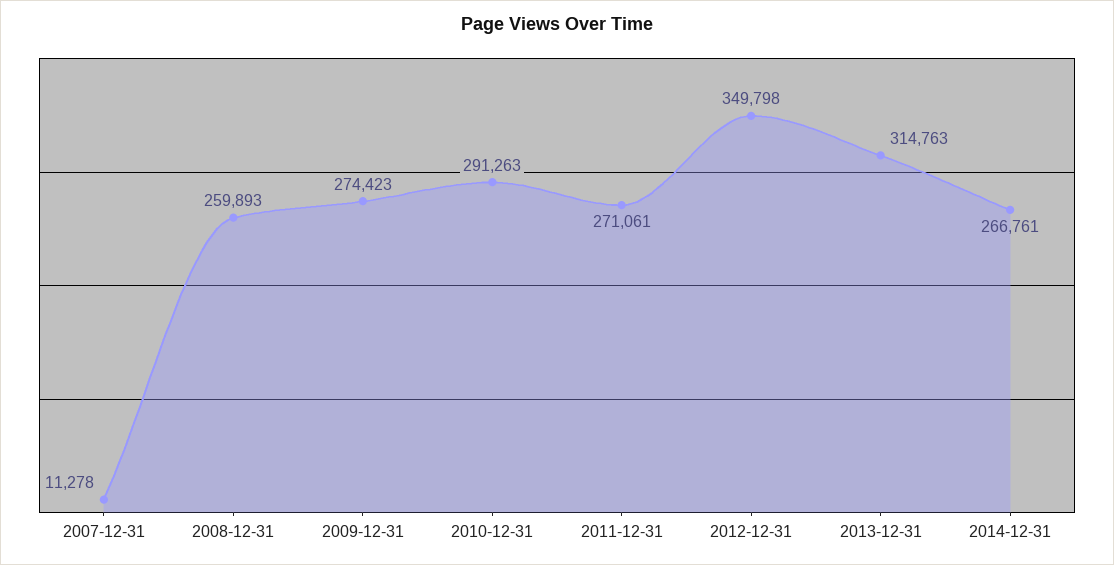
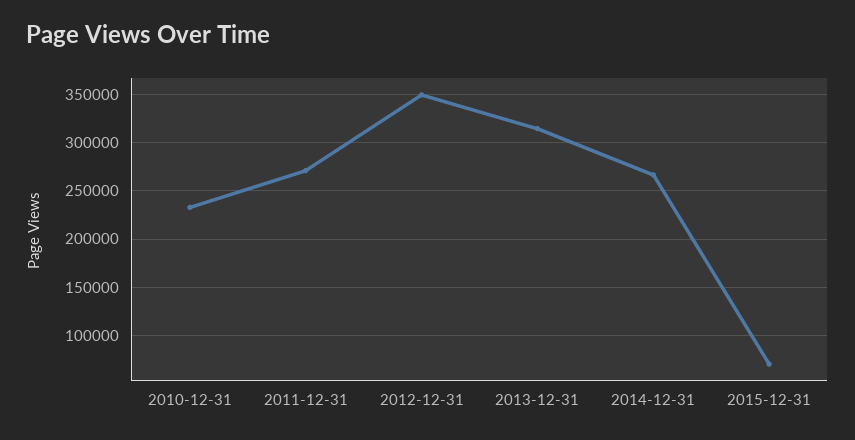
2007-12-31: 11278 -> none
2008-12-31: 259893 -> none
2009-12-31: 274423 -> none
2010-12-31: 291263 -> 230000
2015-12-31: none -> 70000

